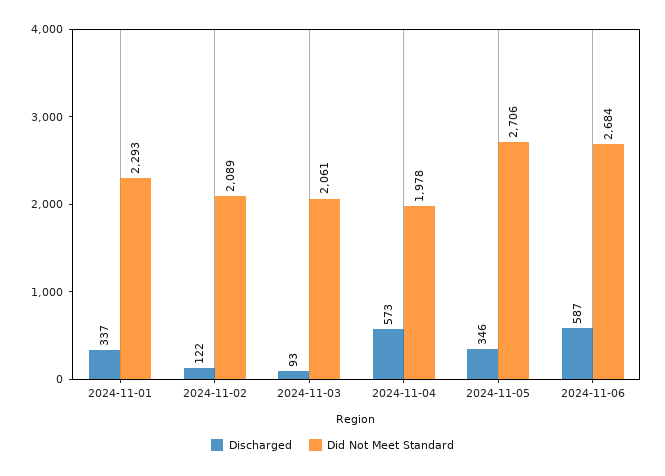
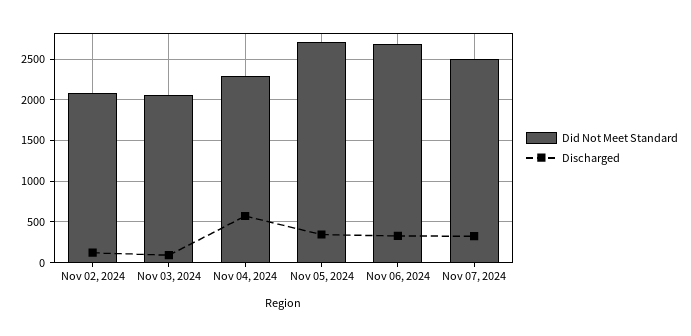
Discharged, 2024-11-01: 337 -> none
Did Not Meet Standard, 2024-11-01: 2293 -> none
Did Not Meet Standard, 2024-11-04: 1978 -> 2300
Discharged, 2024-11-06: 587 -> 300
Did Not Meet Standard, Nov 07, 2024: none -> 2500
Discharged, Nov 07, 2024: none -> 300

